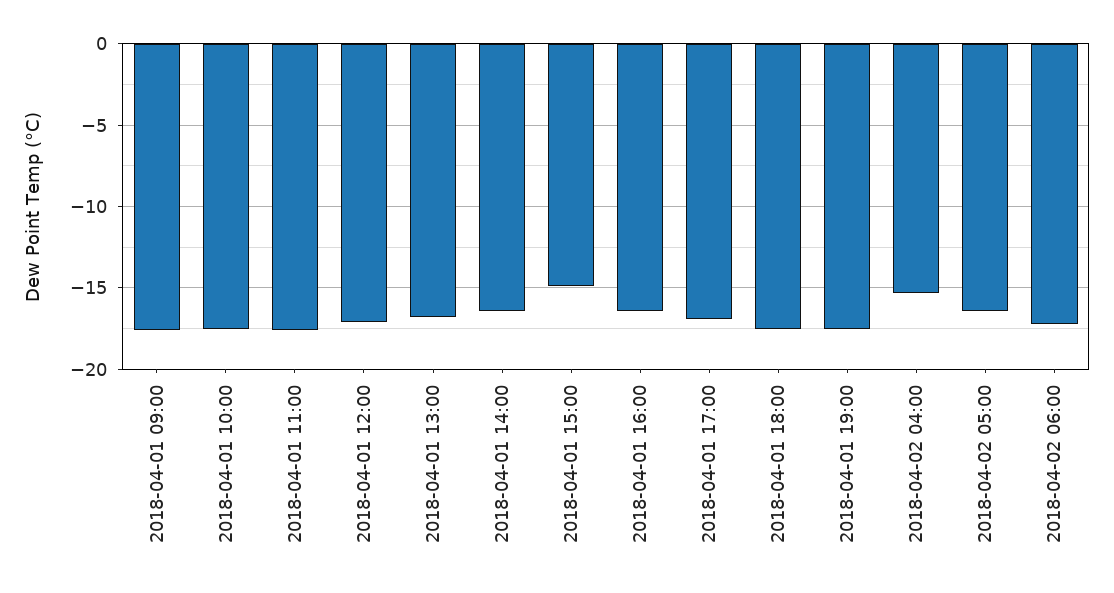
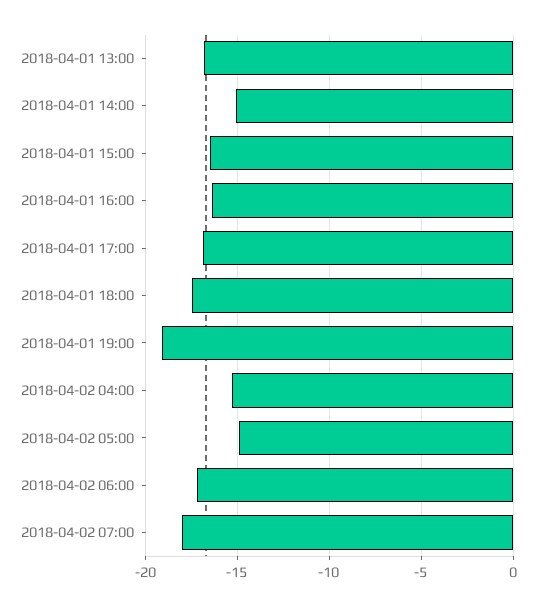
2018-04-01 09:00: -17.5 -> none
2018-04-01 10:00: -17.5 -> none
2018-04-01 11:00: -17.5 -> none
2018-04-01 12:00: -17 -> none
2018-04-01 14:00: -16.5 -> -15
2018-04-01 15:00: -15 -> -16.5
2018-04-01 19:00: -17.5 -> -19
2018-04-02 05:00: -16.5 -> -15
2018-04-02 07:00: none -> -18

